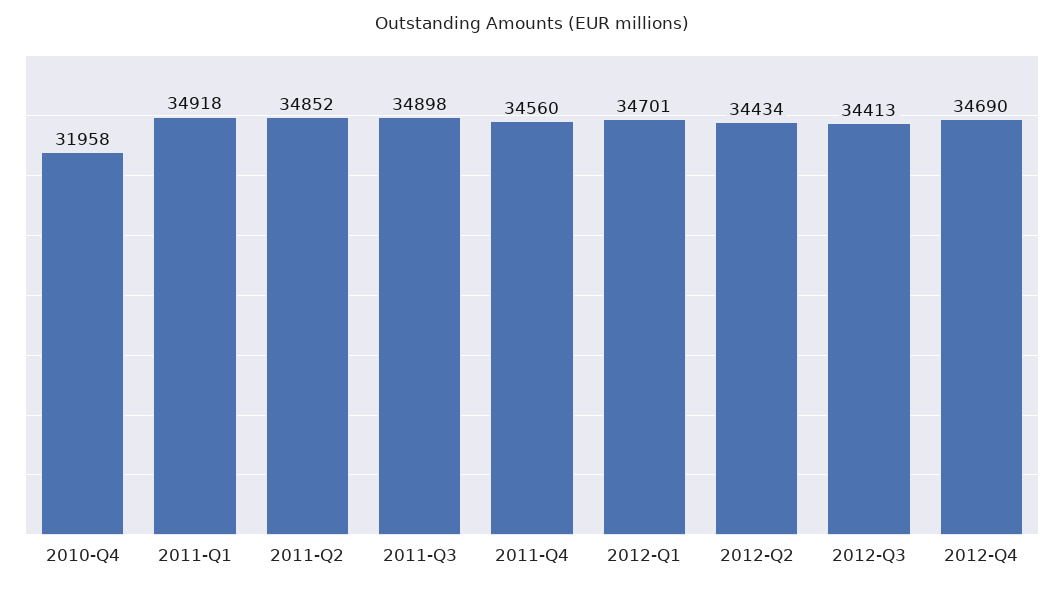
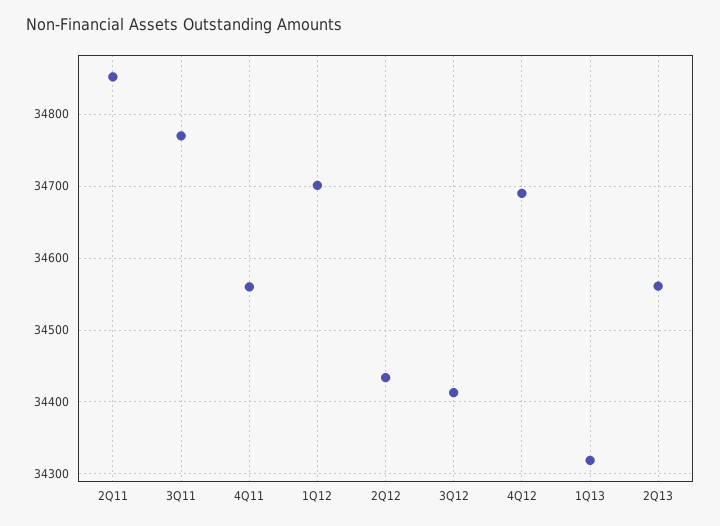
2010-Q4: 31958 -> none
2011-Q1: 34918 -> none
2011-Q3: 34898 -> 34770
1Q13: none -> 34320
2Q13: none -> 34560

